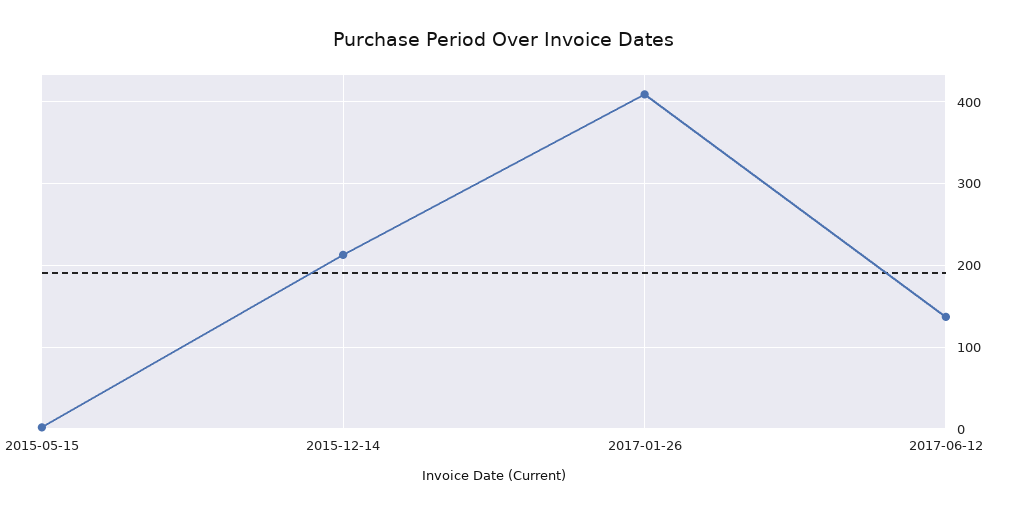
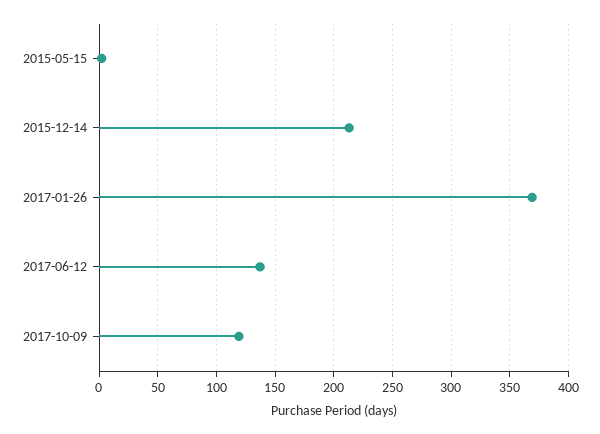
2017-01-26: 410 -> 370
2017-10-09: none -> 120

